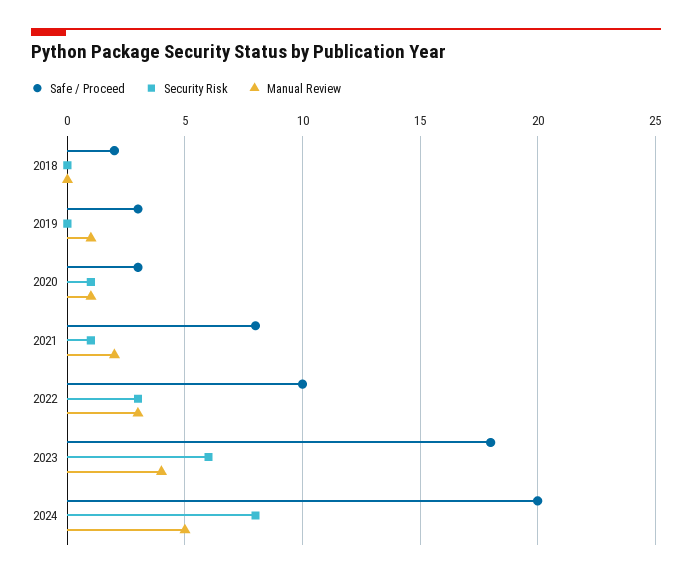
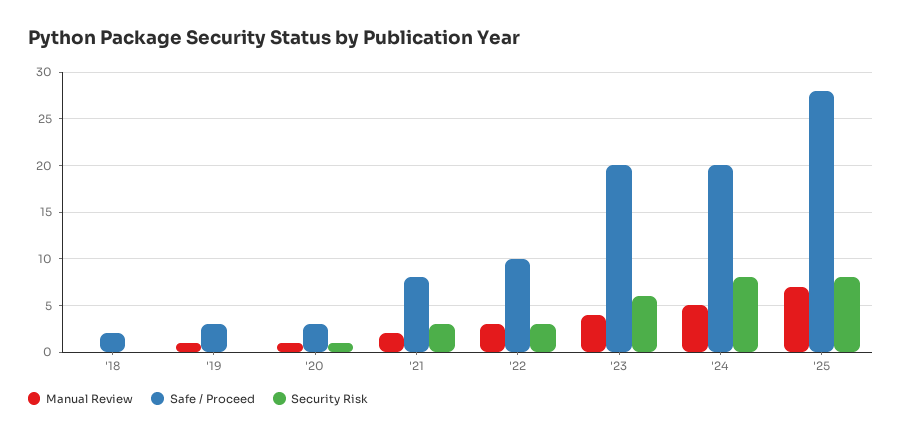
Security Risk, 2021: 1 -> 3
Safe / Proceed, 2023: 18 -> 20
Manual Review, '25: none -> 7
Safe / Proceed, '25: none -> 28
Security Risk, '25: none -> 8

